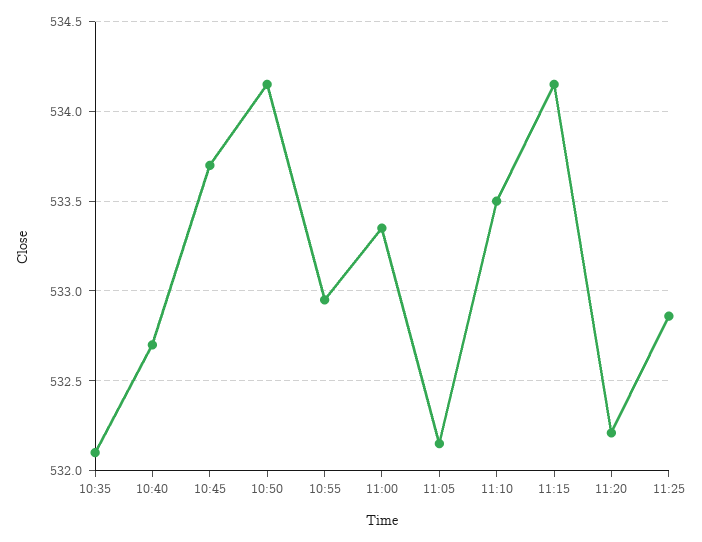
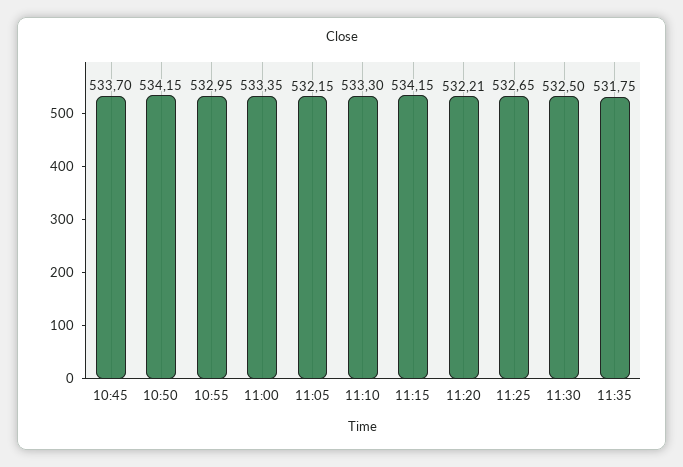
10:35: 532.1 -> none
10:40: 532.7 -> none
11:10: 533.5 -> 533.3
11:25: 532.85 -> 532.65
11:30: none -> 532.5
11:35: none -> 531.75

